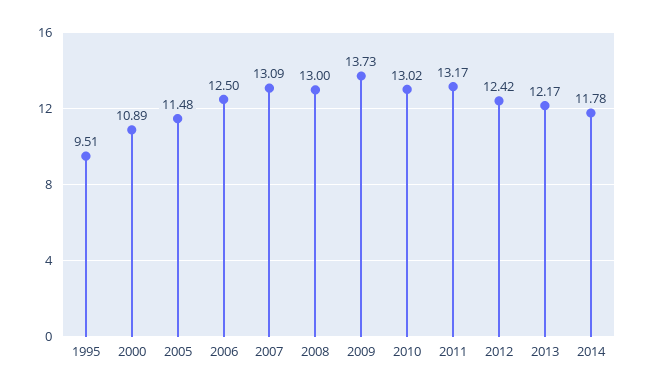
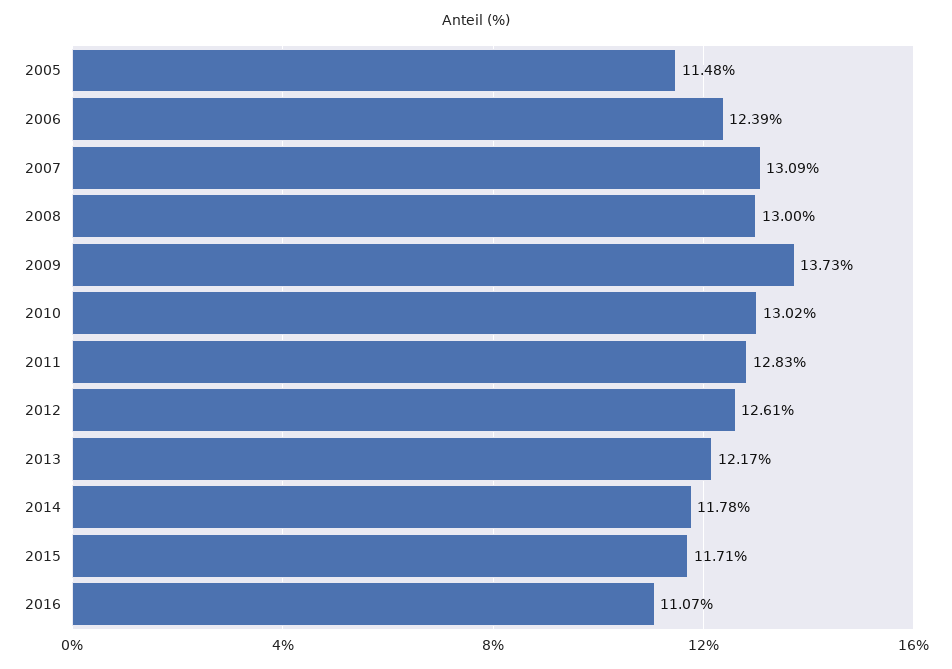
1995: 9.51 -> none
2000: 10.89 -> none
2006: 12.5 -> 12.39
2011: 13.17 -> 12.83
2012: 12.42 -> 12.61
2015: none -> 11.71
2016: none -> 11.07

